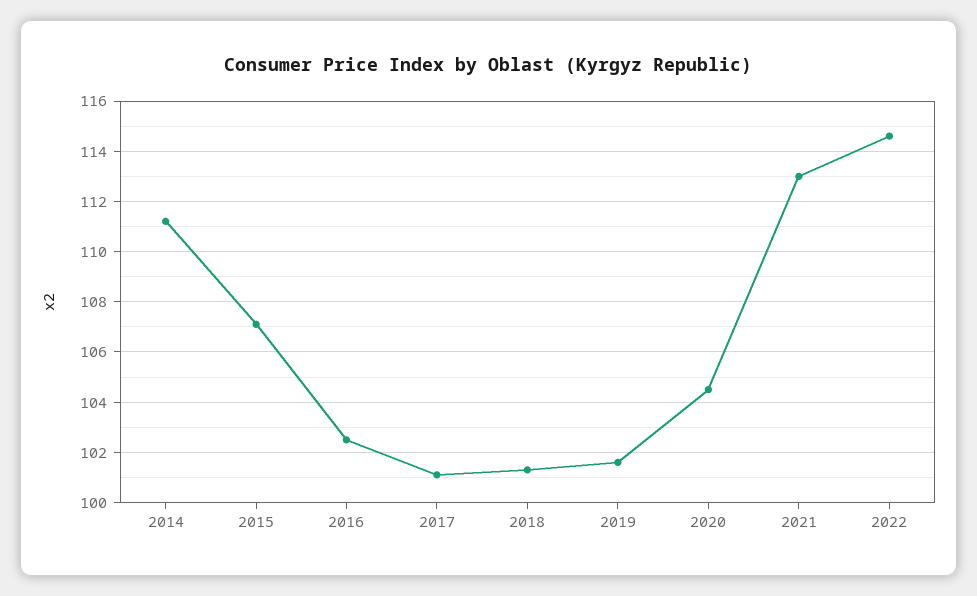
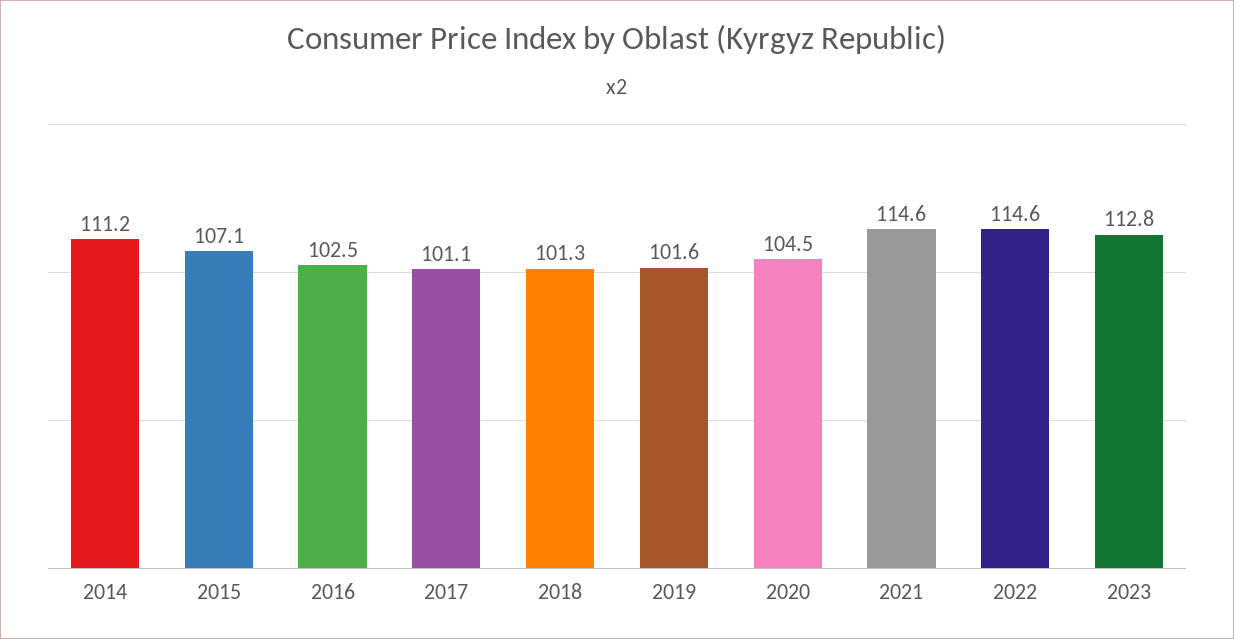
2021: 113 -> 114.6
2023: none -> 112.8

